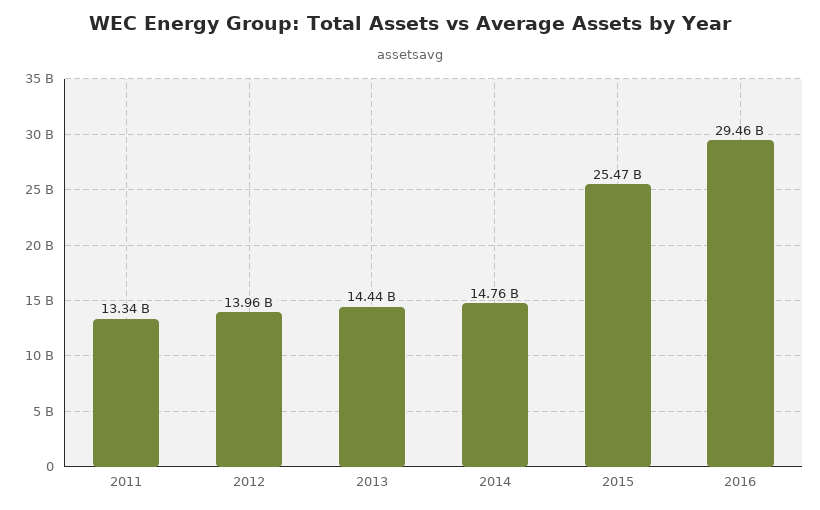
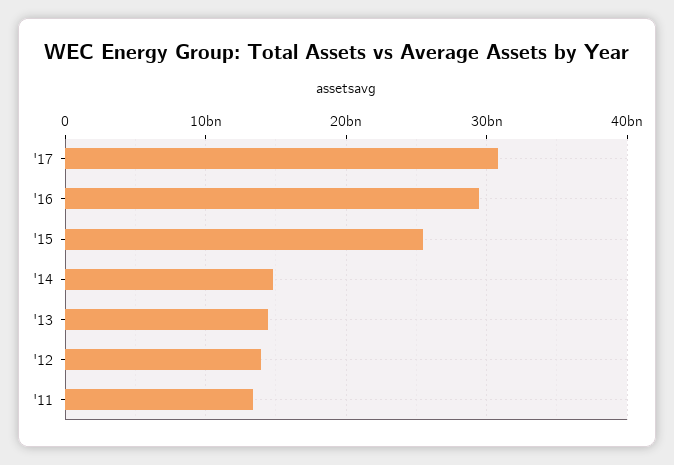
'17: none -> 31000000000

